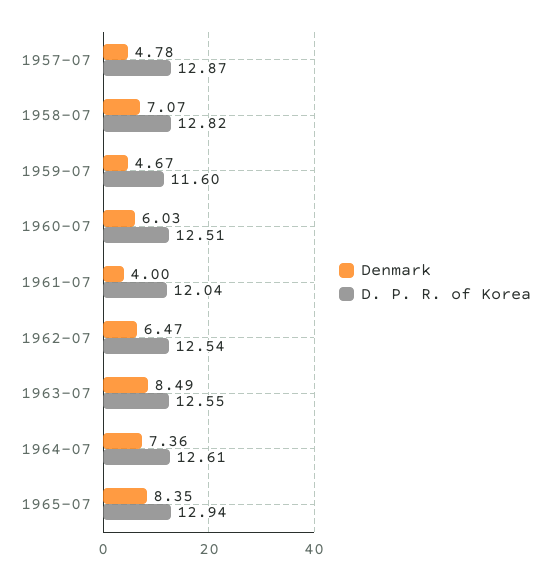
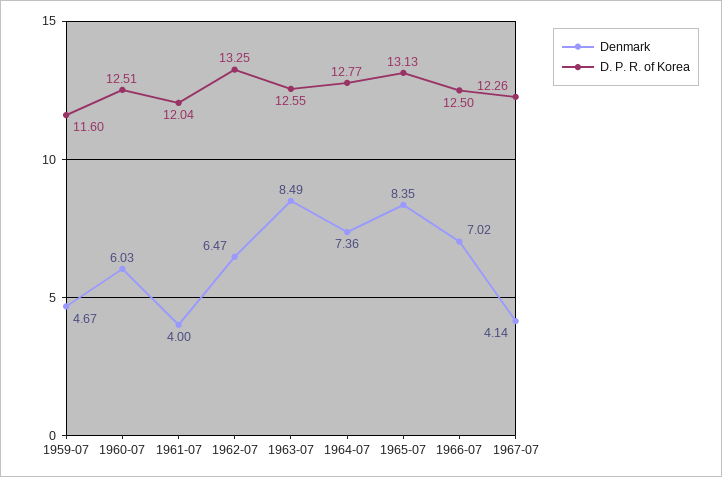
Denmark, 1957-07: 4.78 -> none
D. P. R. of Korea, 1957-07: 12.87 -> none
Denmark, 1958-07: 7.07 -> none
D. P. R. of Korea, 1958-07: 12.82 -> none
D. P. R. of Korea, 1962-07: 12.54 -> 13.25
D. P. R. of Korea, 1964-07: 12.61 -> 12.77
D. P. R. of Korea, 1965-07: 12.94 -> 13.13
Denmark, 1966-07: none -> 7.02
D. P. R. of Korea, 1966-07: none -> 12.5
Denmark, 1967-07: none -> 4.14
D. P. R. of Korea, 1967-07: none -> 12.26

